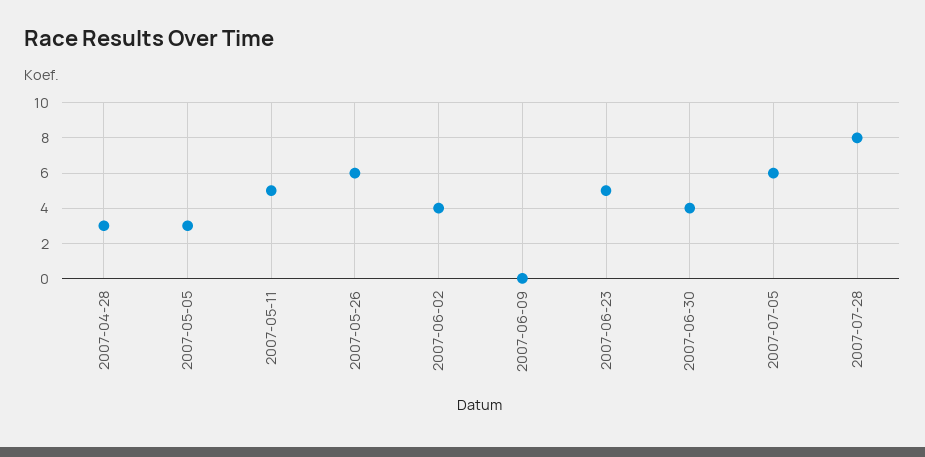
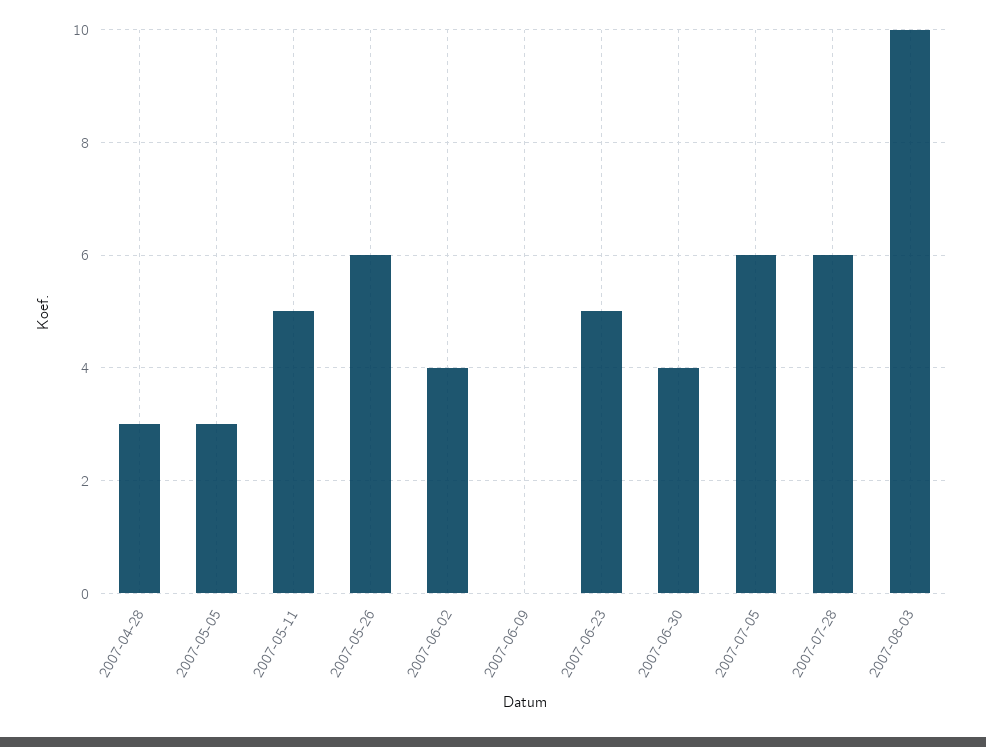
2007-07-28: 8 -> 6
2007-08-03: none -> 10

